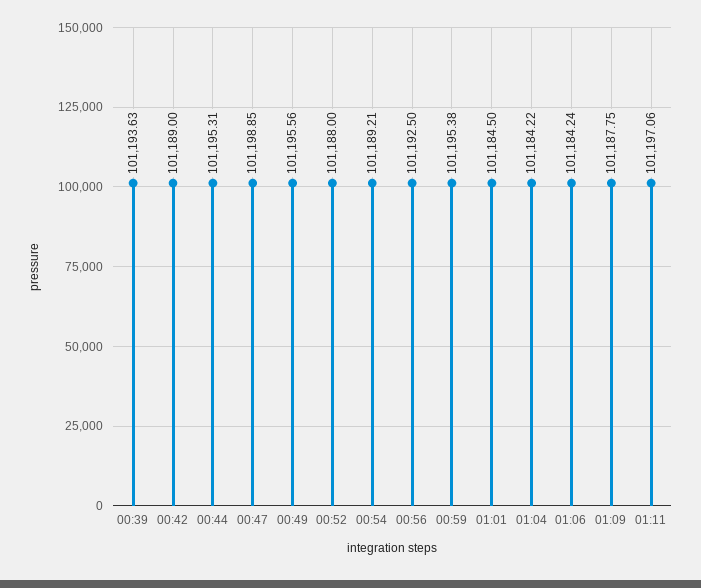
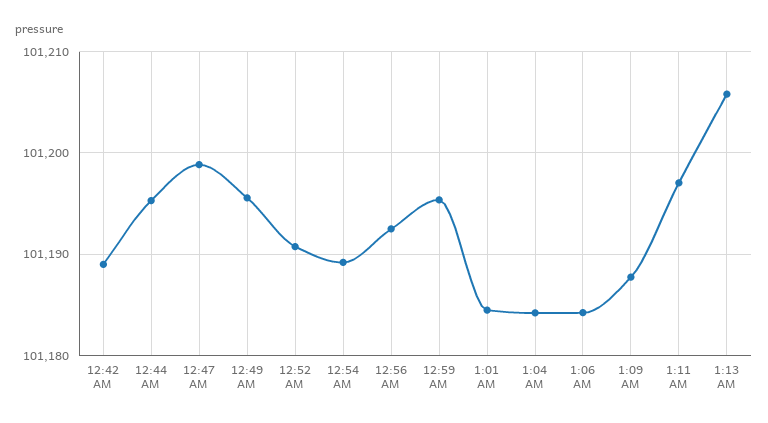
00:39: 101193.63 -> none
00:52: 101188 -> 101191
1:13 AM: none -> 101206

